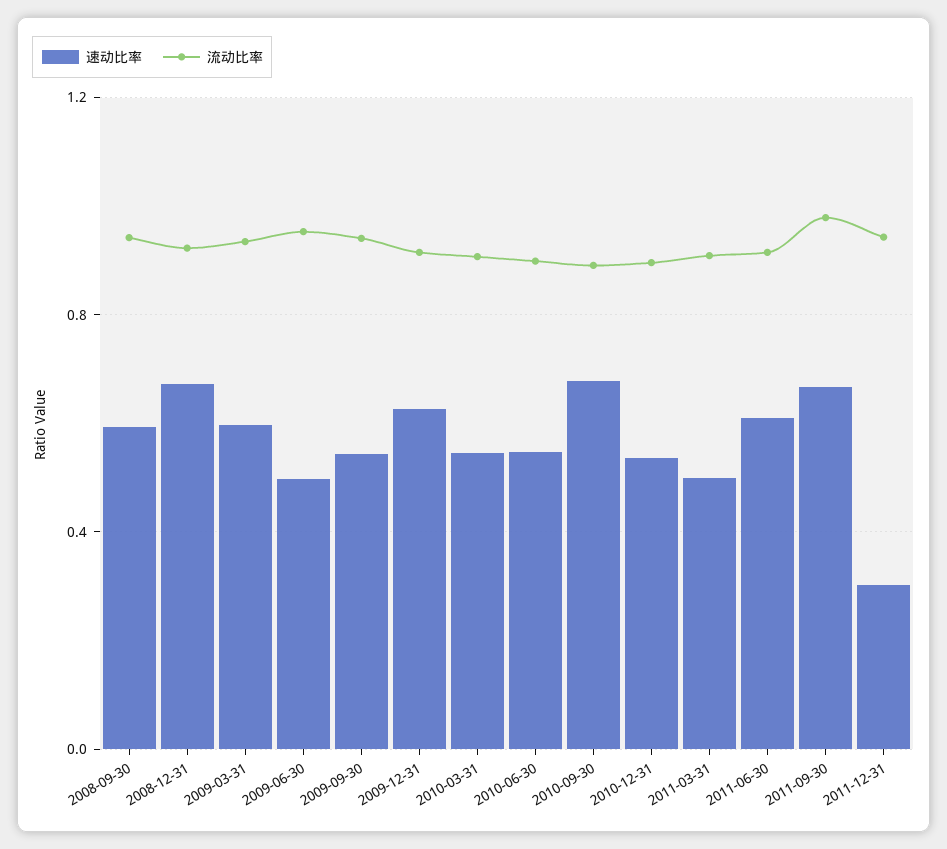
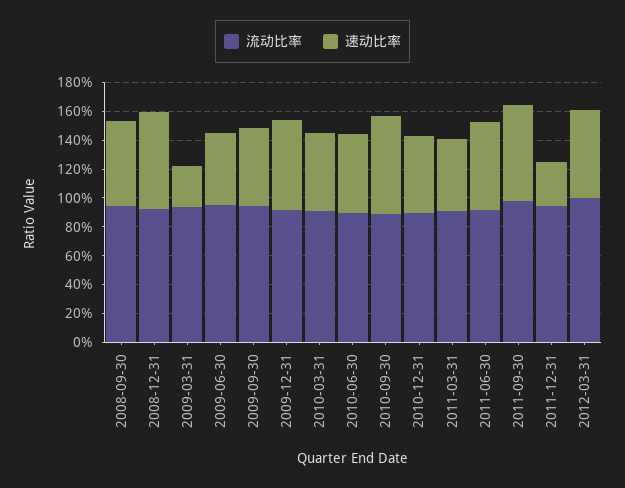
速动比率, 2009-03-31: 0.6 -> 0.3
流动比率, 2012-03-31: none -> 1
速动比率, 2012-03-31: none -> 0.6

